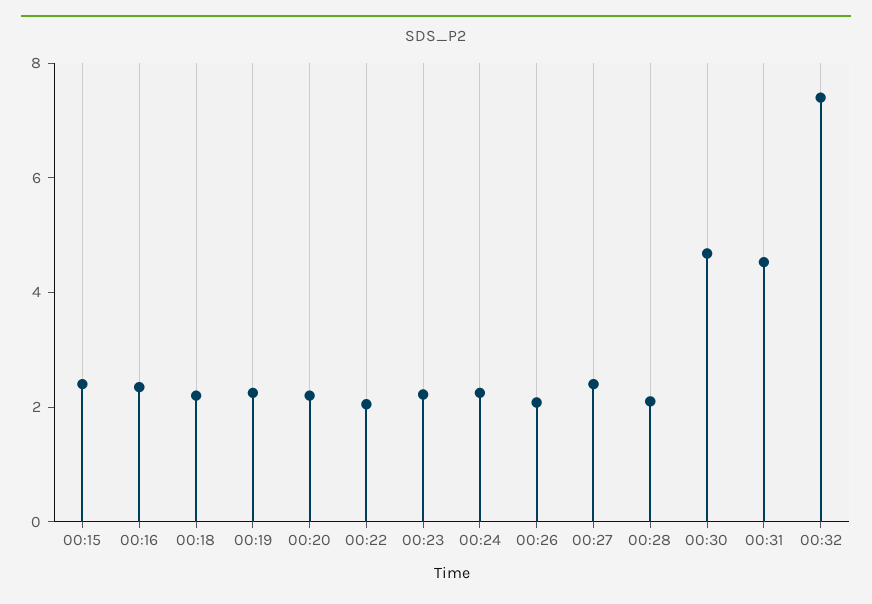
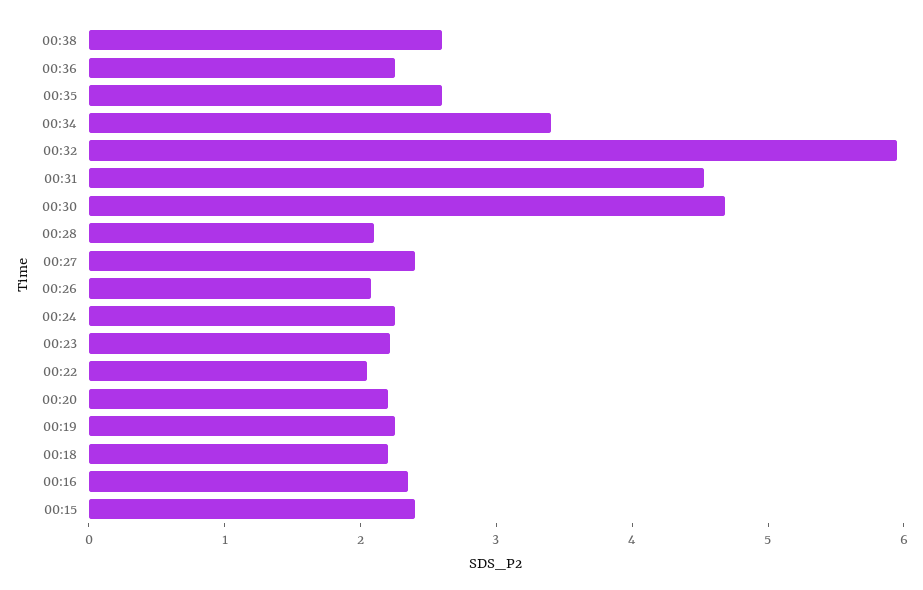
00:32: 7.5 -> 6
00:38: none -> 2.6
00:36: none -> 2.2
00:35: none -> 2.6
00:34: none -> 3.4

